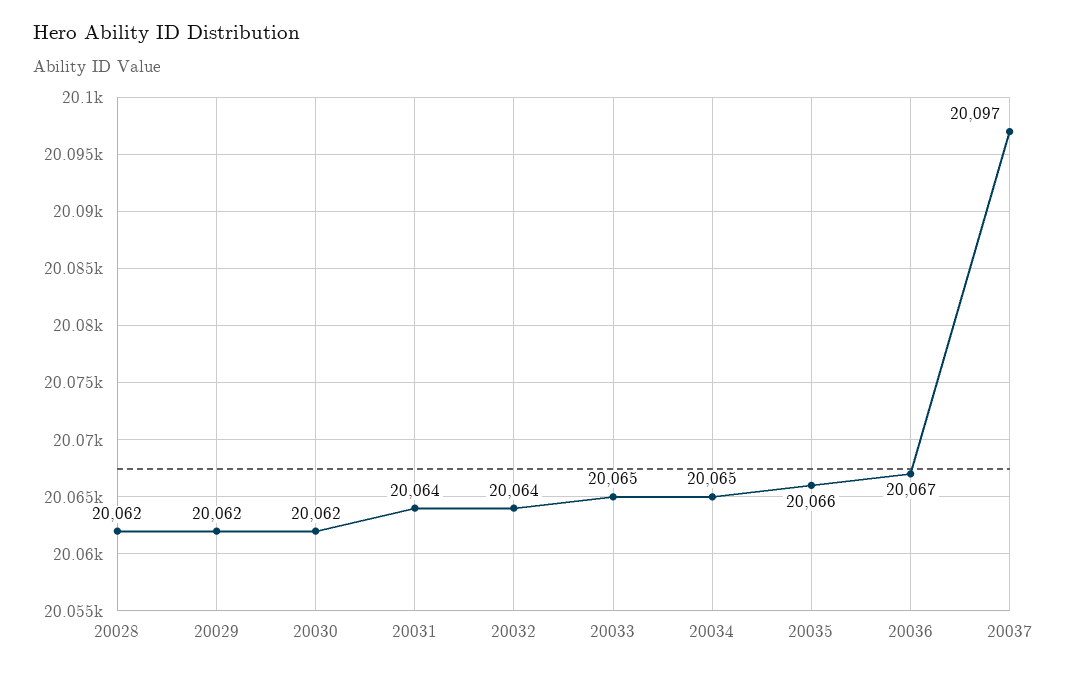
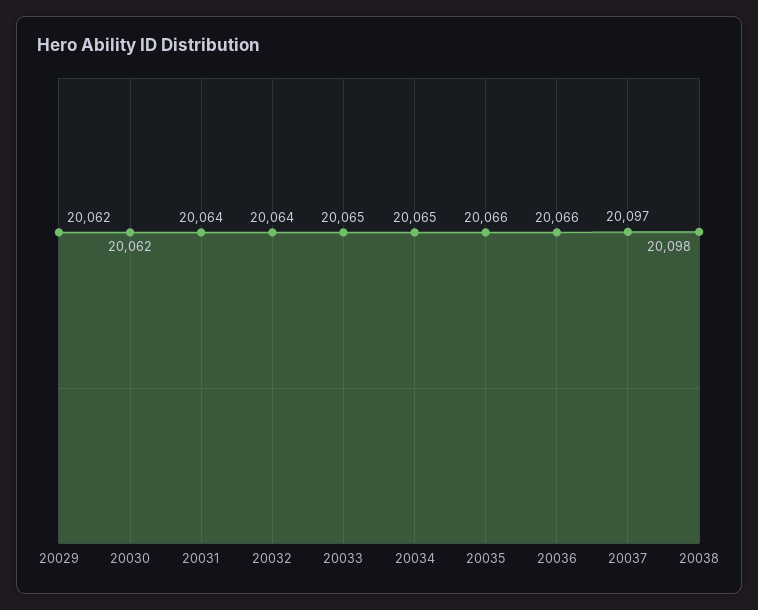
20028: 20062 -> none
20036: 20067 -> 20066
20038: none -> 20098

